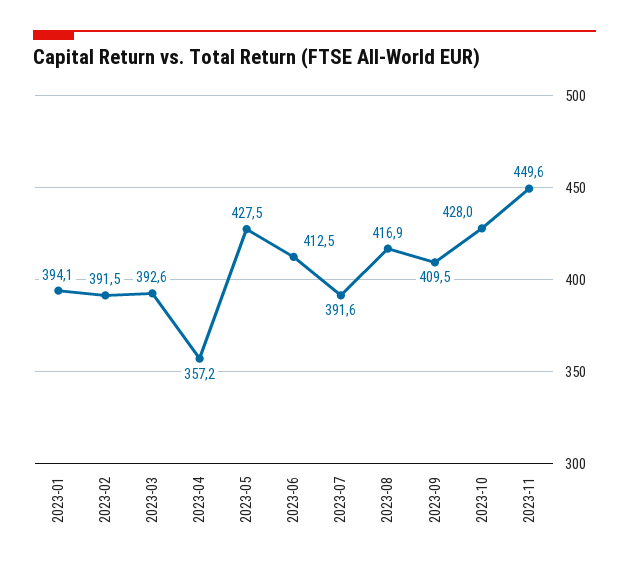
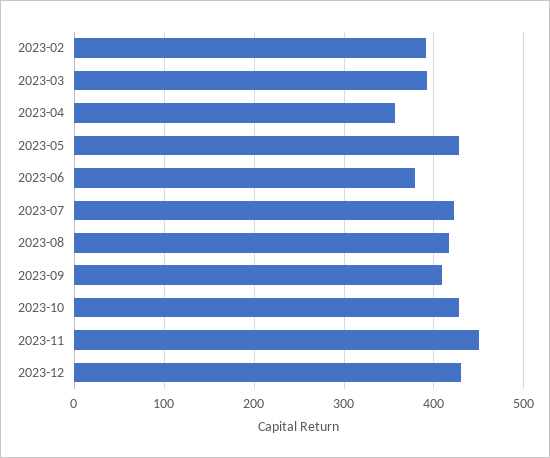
2023-01: 394.1 -> none
2023-06: 412.5 -> 380
2023-07: 391.6 -> 420
2023-12: none -> 430

